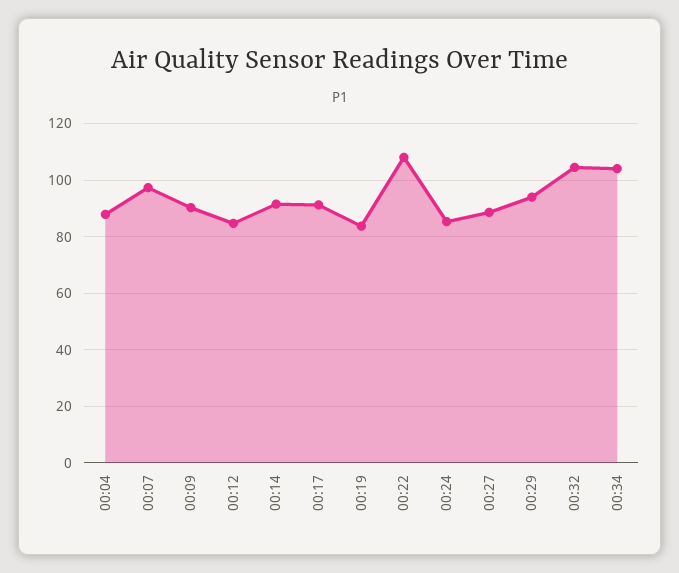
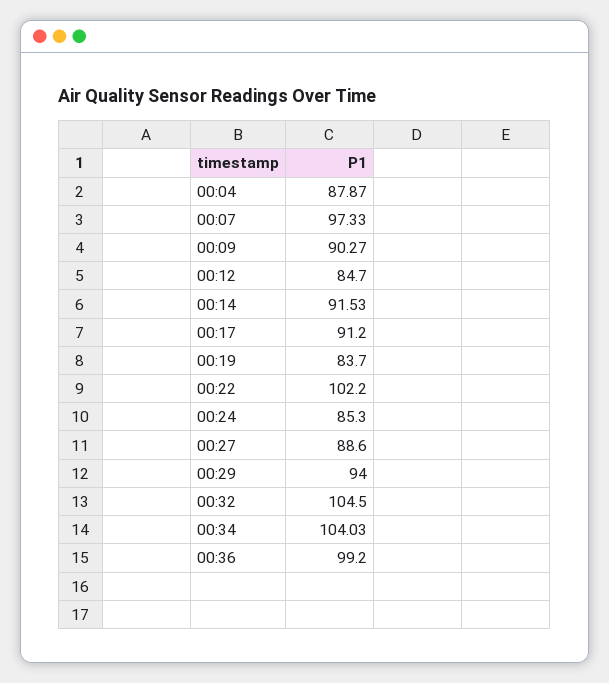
00:22: 107.5 -> 102.2
00:36: none -> 99.2

